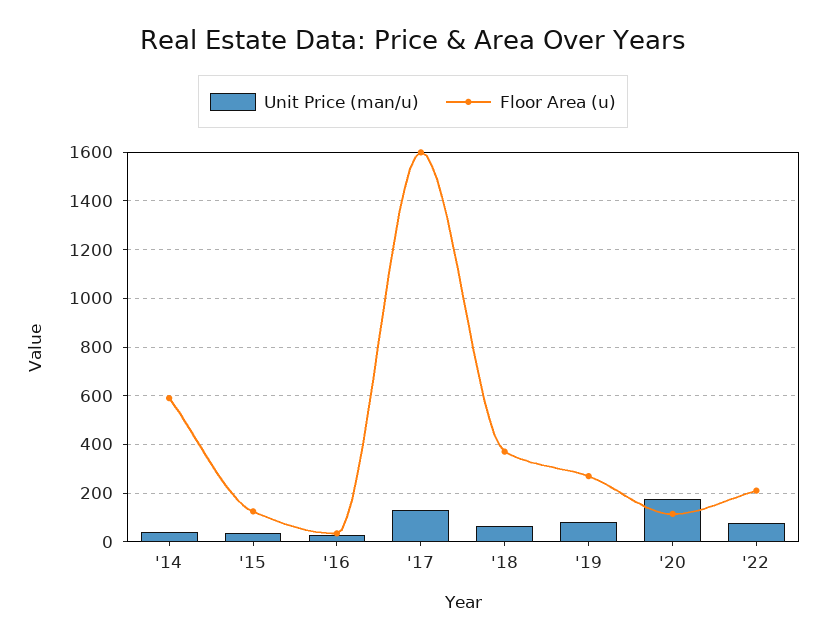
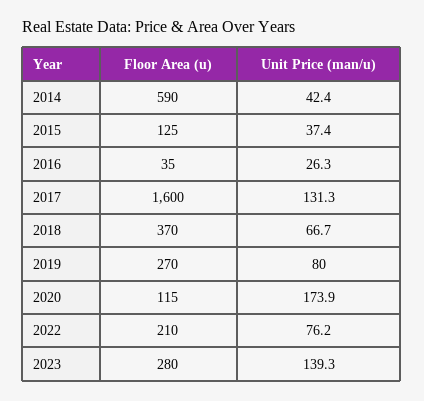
Floor Area (u), 2023: none -> 280
Unit Price (man/u), 2023: none -> 139.3

